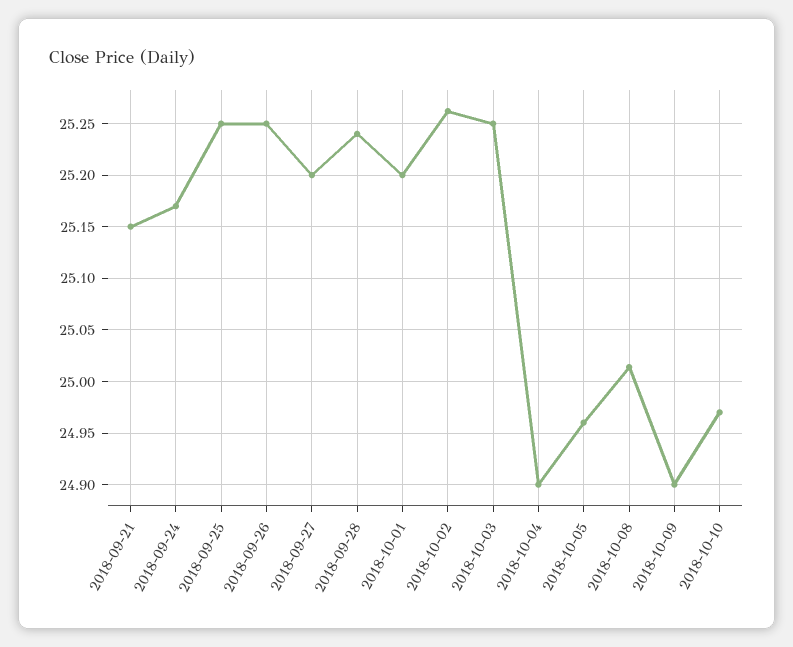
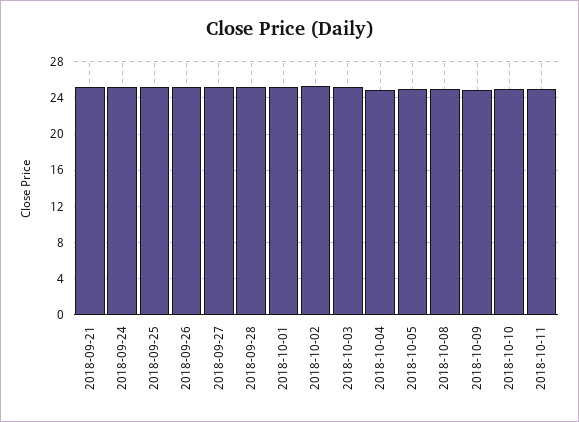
2018-10-11: none -> 25

